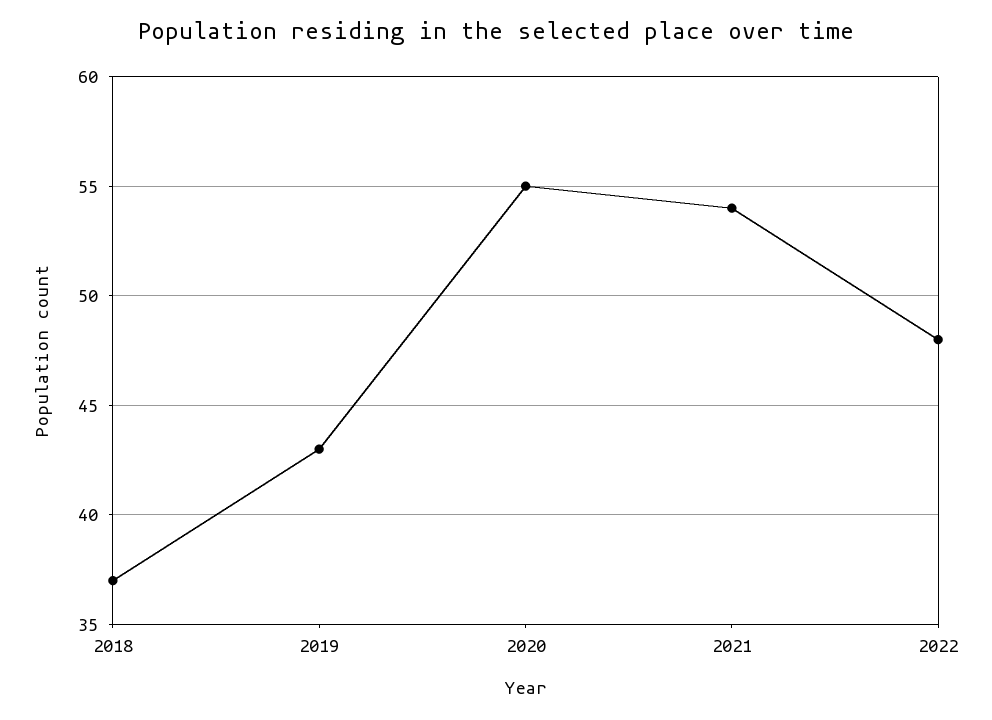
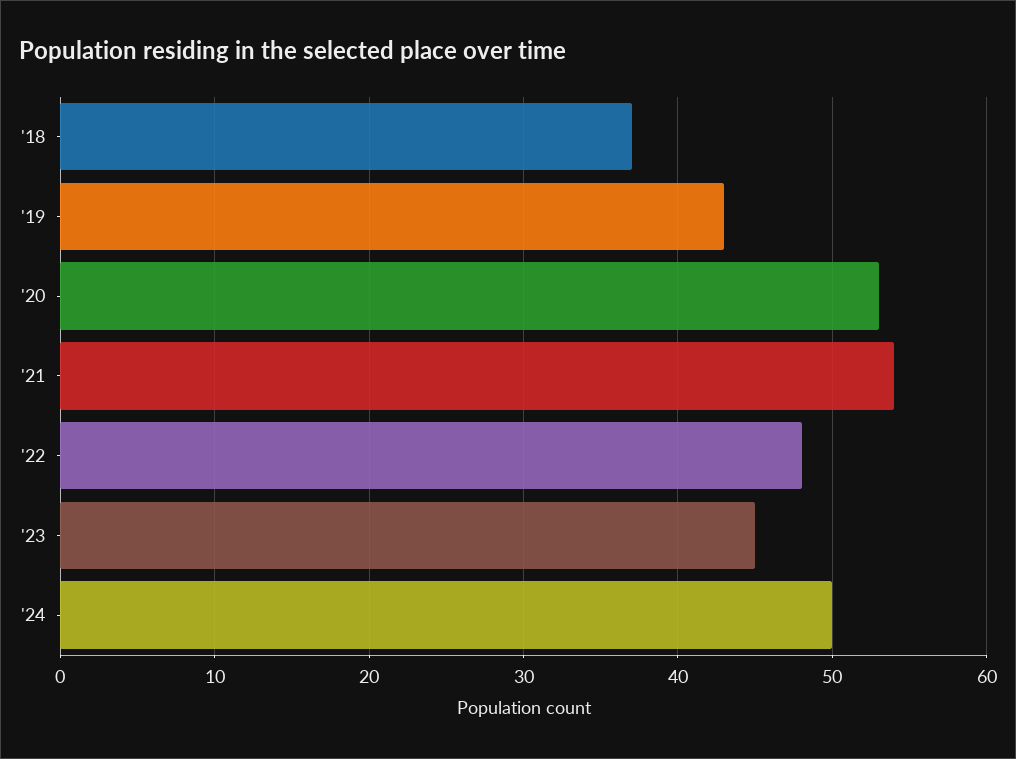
2020: 55 -> 53
'23: none -> 45
'24: none -> 50

